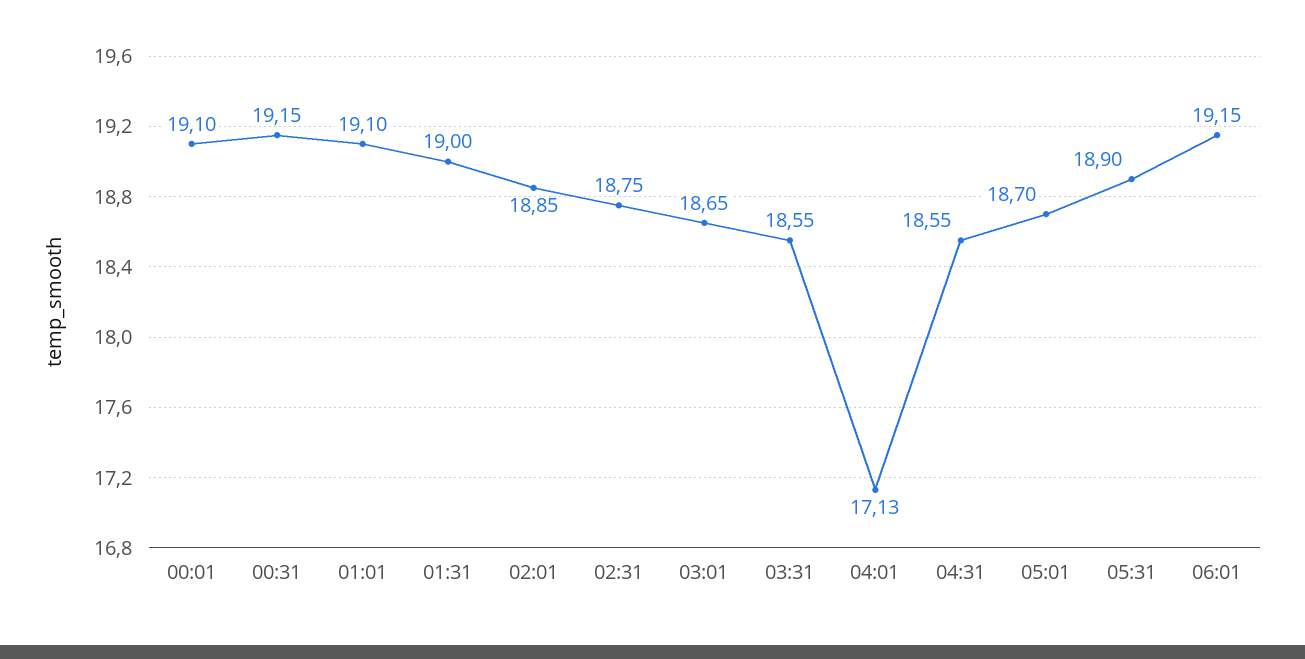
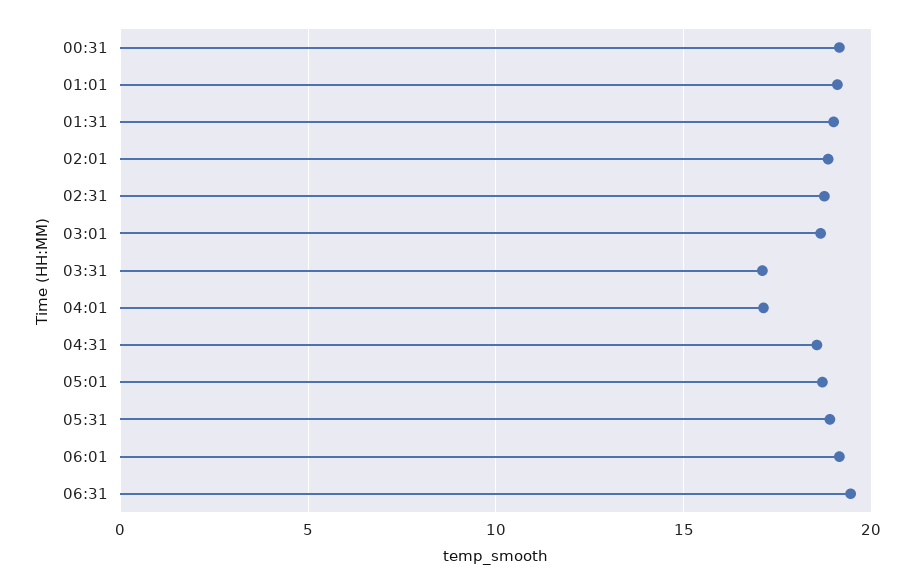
00:01: 19.1 -> none
03:31: 18.55 -> 17
06:31: none -> 19.5

